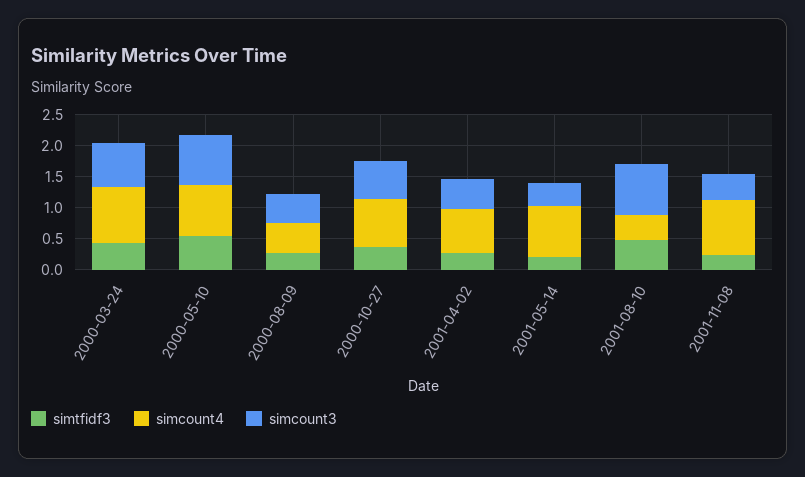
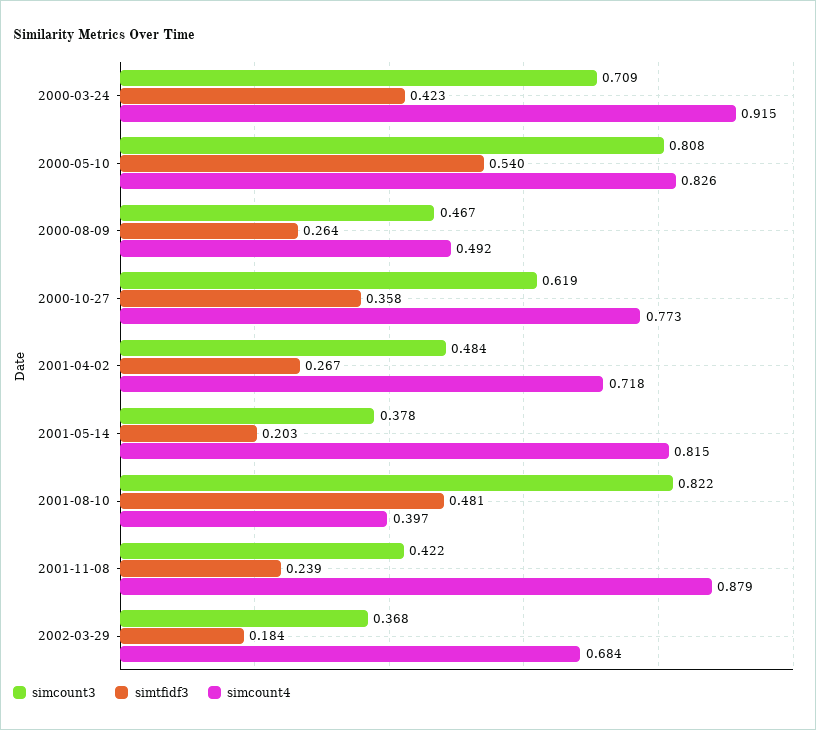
simcount3, 2002-03-29: none -> 0.368
simtfidf3, 2002-03-29: none -> 0.184
simcount4, 2002-03-29: none -> 0.684

